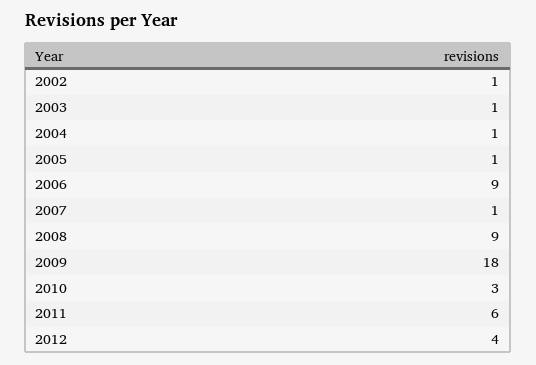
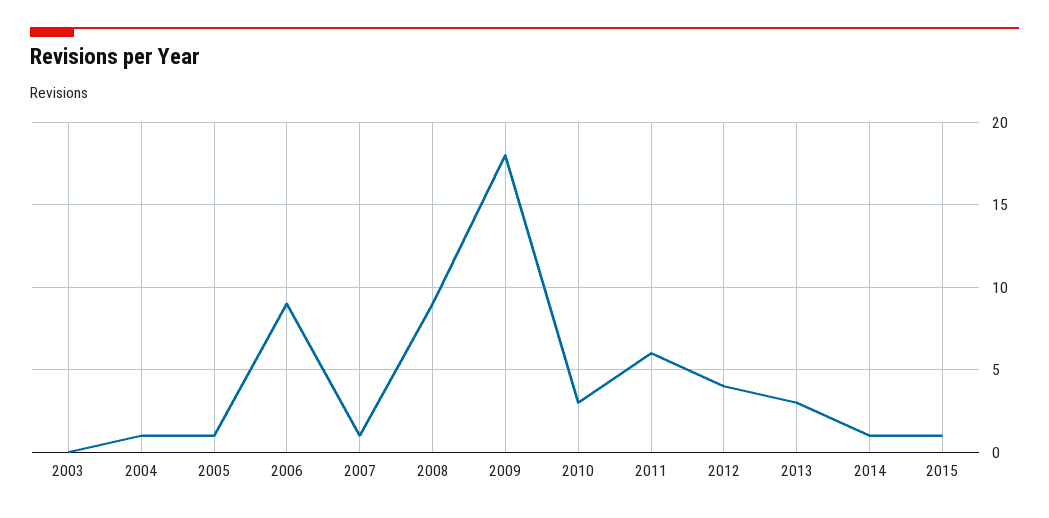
2002: 1 -> none
2003: 1 -> 0
2013: none -> 3
2014: none -> 1
2015: none -> 1

